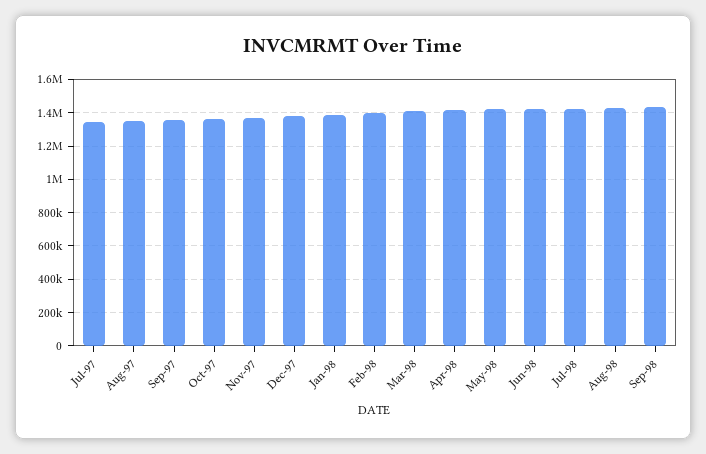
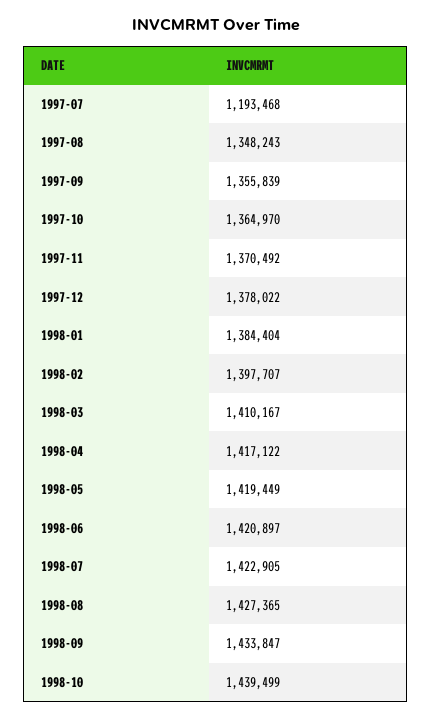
Jul-97: 1350000 -> 1193468
1998-10: none -> 1439499

